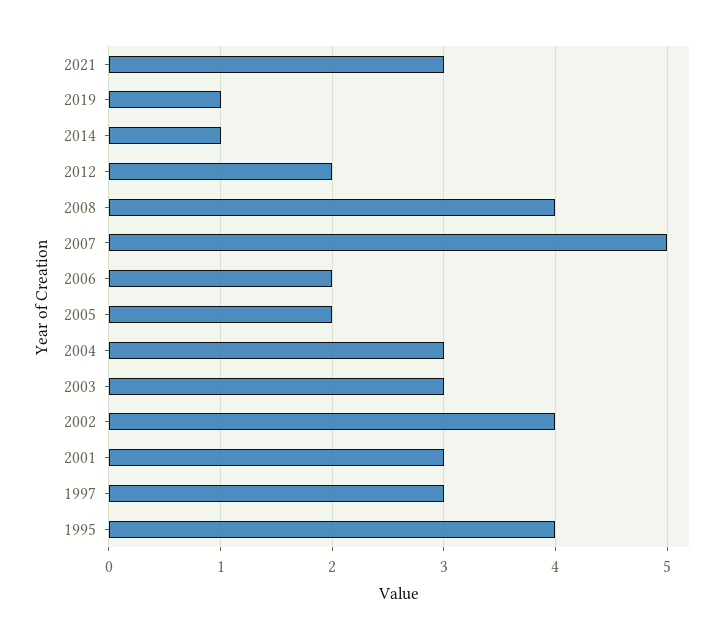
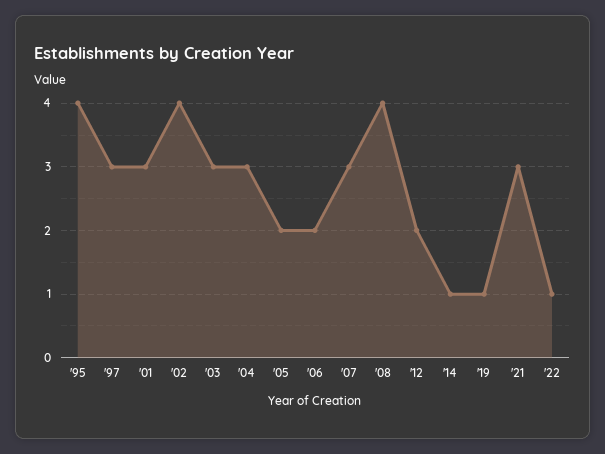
2007: 5 -> 3
'22: none -> 1

